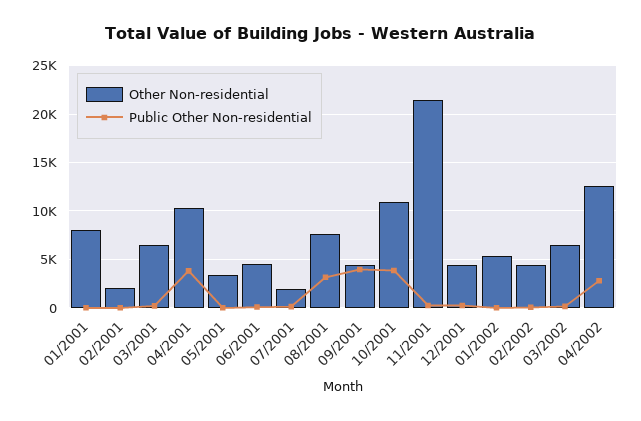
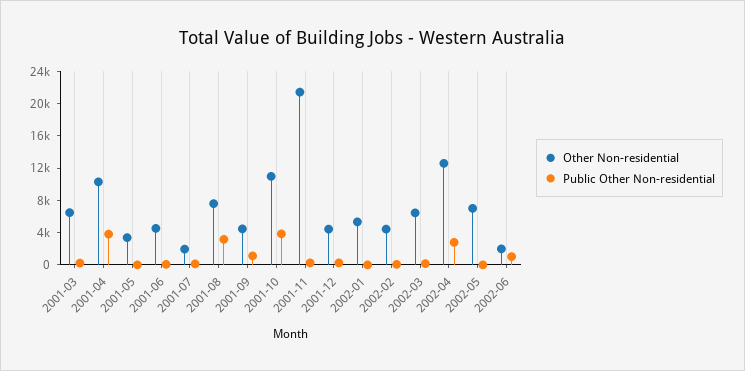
Other Non-residential, 01/2001: 8000 -> none
Public Other Non-residential, 01/2001: 0 -> none
Other Non-residential, 02/2001: 2000 -> none
Public Other Non-residential, 02/2001: 0 -> none
Public Other Non-residential, 09/2001: 4000 -> 1000
Other Non-residential, 2002-05: none -> 7000
Public Other Non-residential, 2002-05: none -> 0
Other Non-residential, 2002-06: none -> 2000
Public Other Non-residential, 2002-06: none -> 1000

